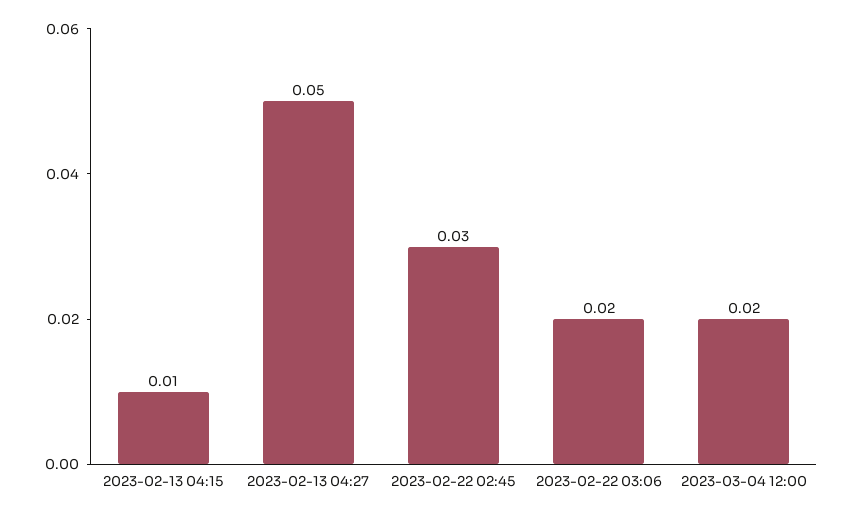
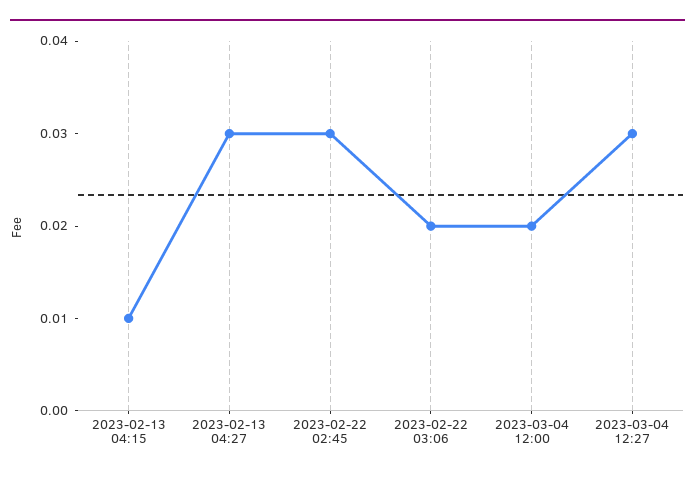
2023-02-13 04:27: 0.05 -> 0.03
2023-03-04 12:27: none -> 0.03

